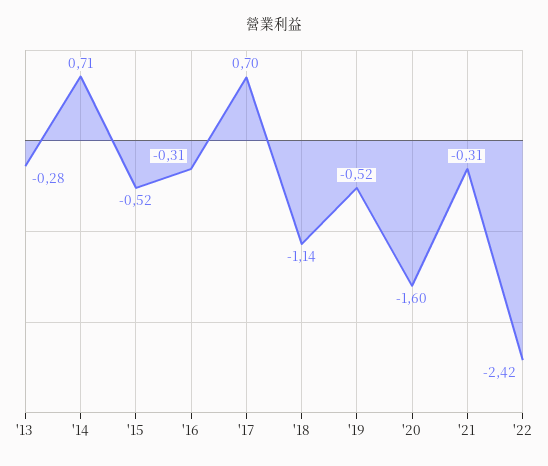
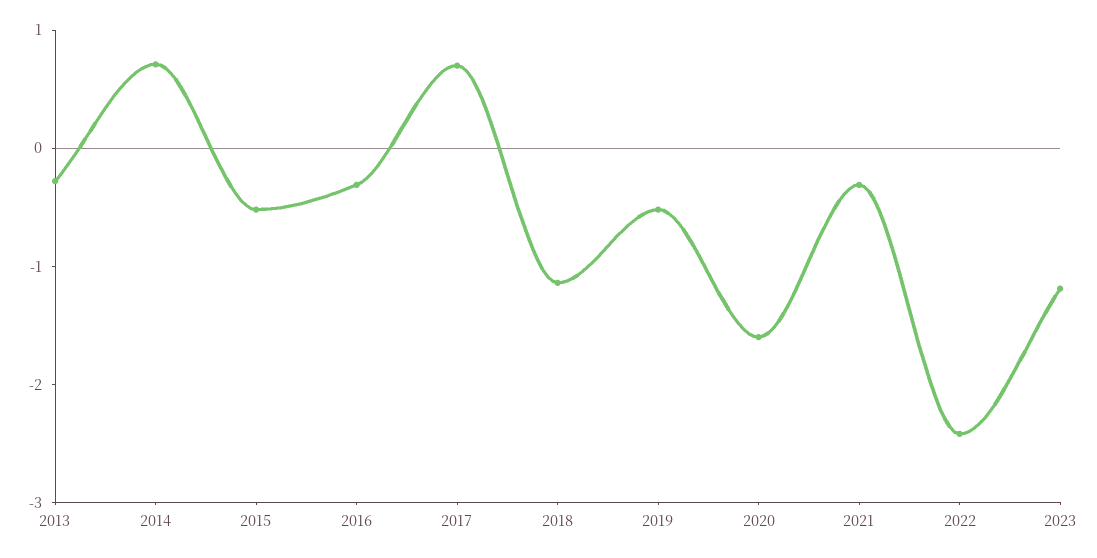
2023: none -> -1.2

